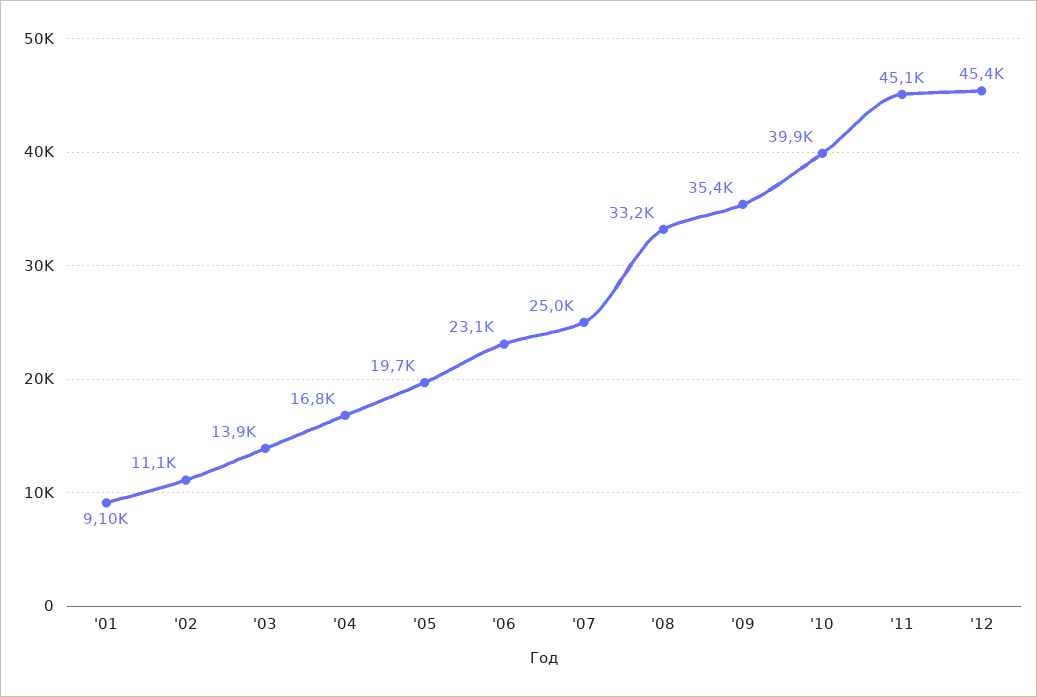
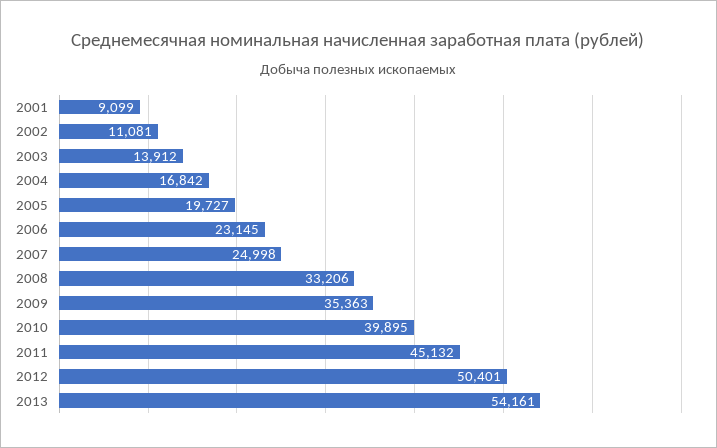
'12: 45400 -> 50401
2013: none -> 54161

